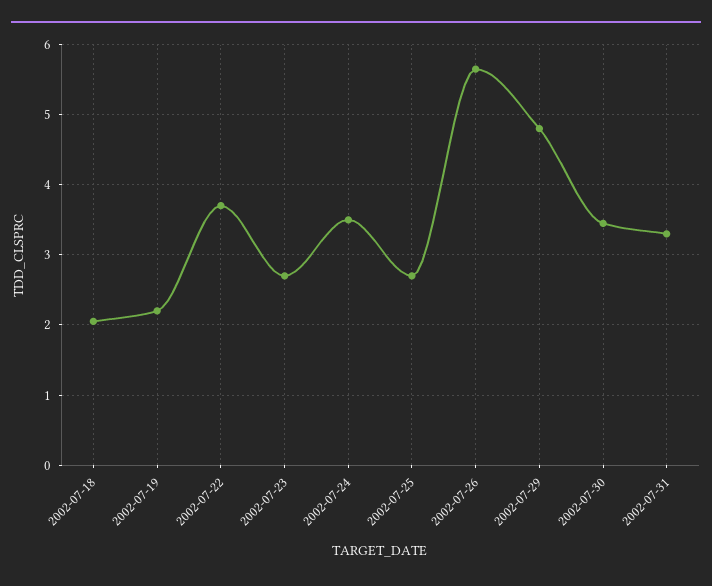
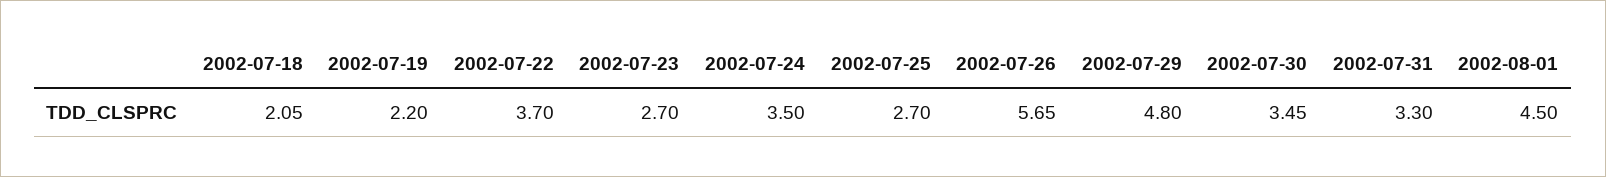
2002-08-01: none -> 4.5

